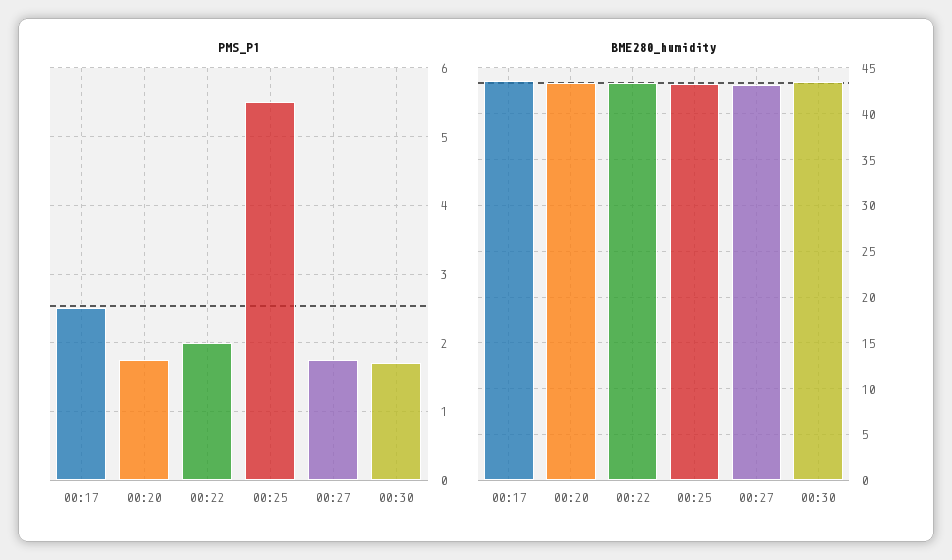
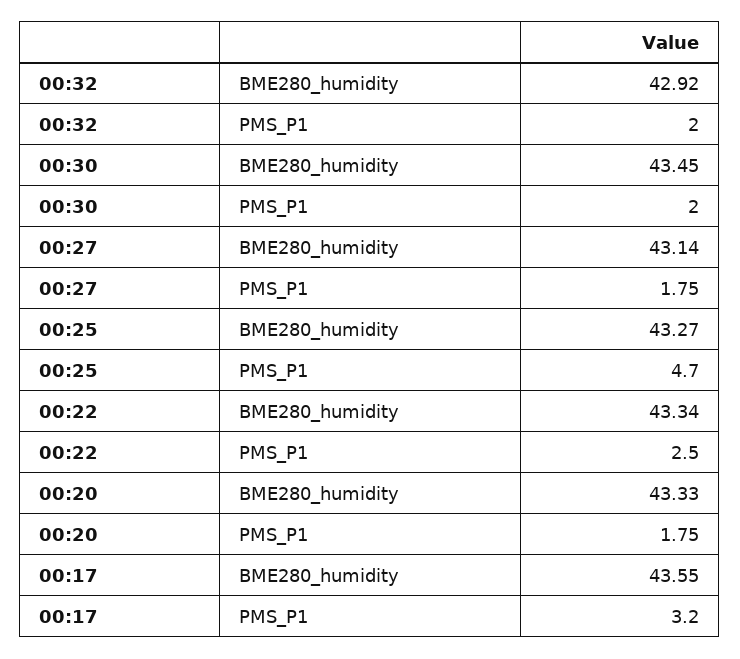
PMS_P1, 00:17: 2.5 -> 3.2
PMS_P1, 00:22: 2 -> 2.5
PMS_P1, 00:25: 5.5 -> 4.7
PMS_P1, 00:30: 1.7 -> 2
BME280_humidity, 00:32: none -> 42.92
PMS_P1, 00:32: none -> 2

